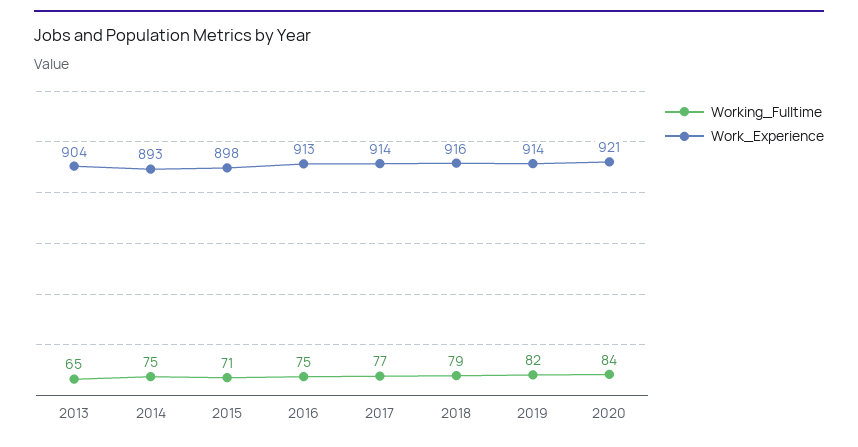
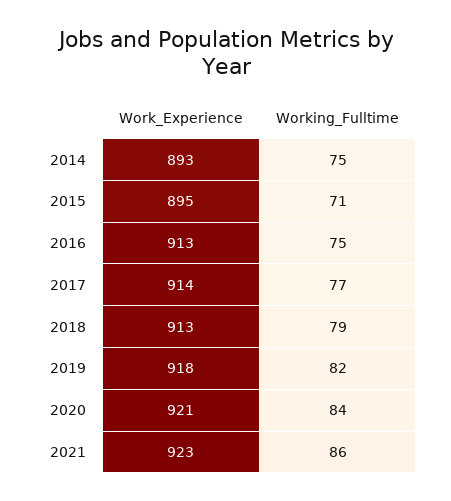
Working_Fulltime, 2013: 65 -> none
Work_Experience, 2013: 904 -> none
Work_Experience, 2015: 898 -> 895
Work_Experience, 2018: 916 -> 913
Work_Experience, 2019: 914 -> 918
Work_Experience, 2021: none -> 923
Working_Fulltime, 2021: none -> 86

